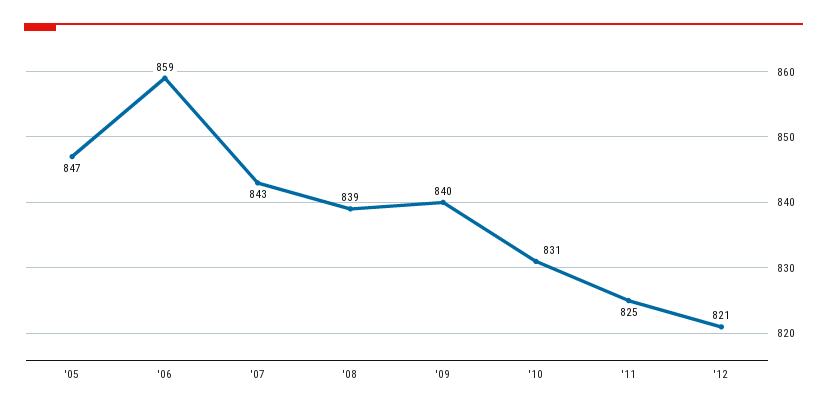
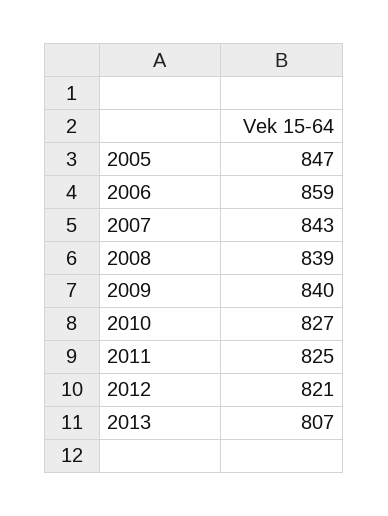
'10: 831 -> 827
2013: none -> 807

